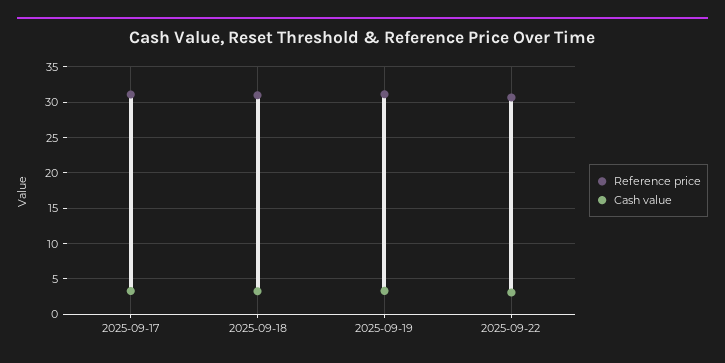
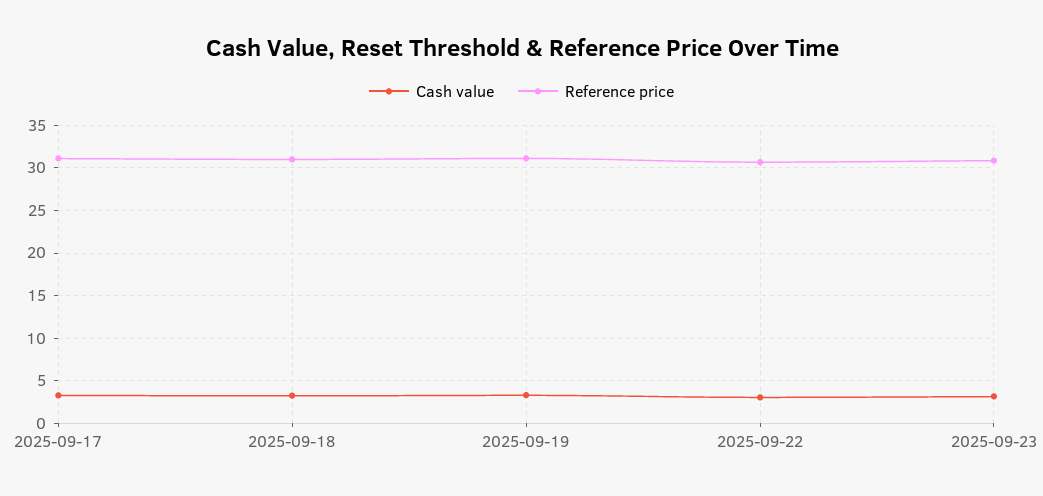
Cash value, 2025-09-23: none -> 3
Reference price, 2025-09-23: none -> 31

